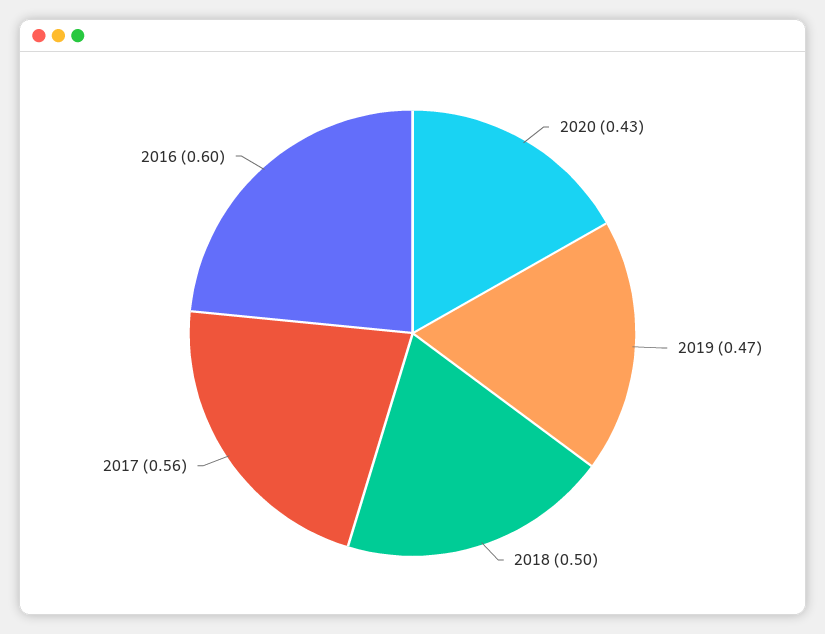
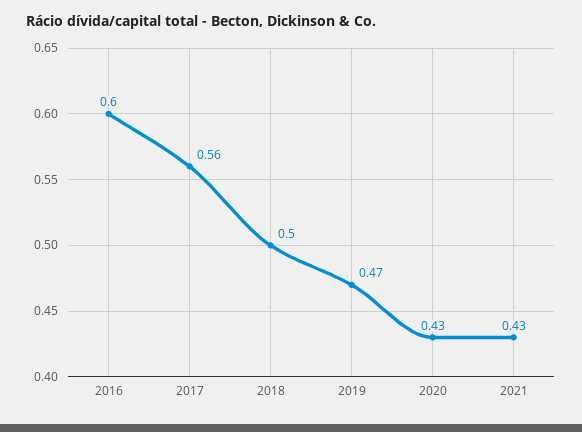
2021: none -> 0.43

